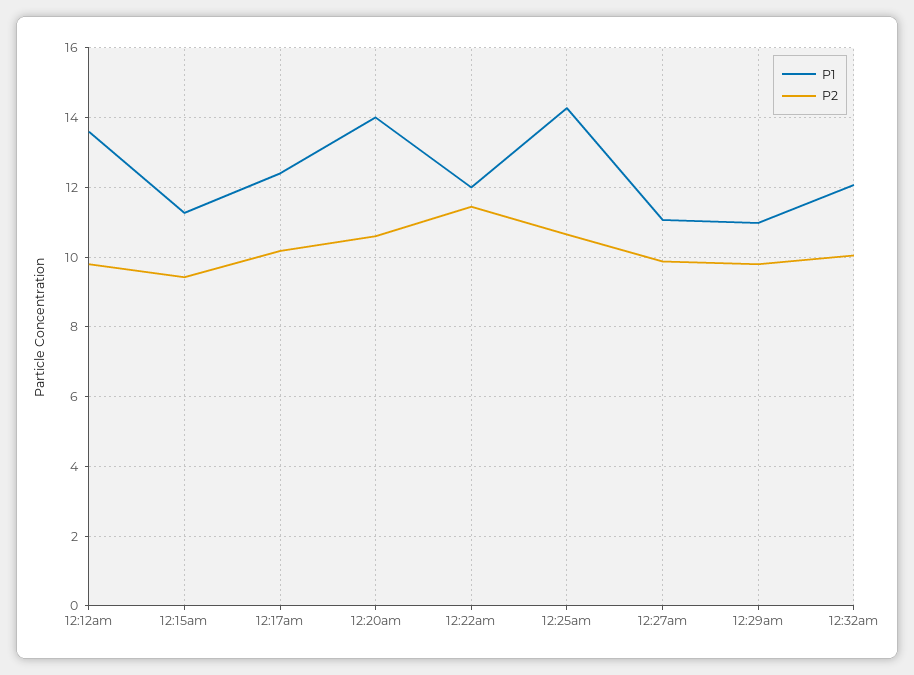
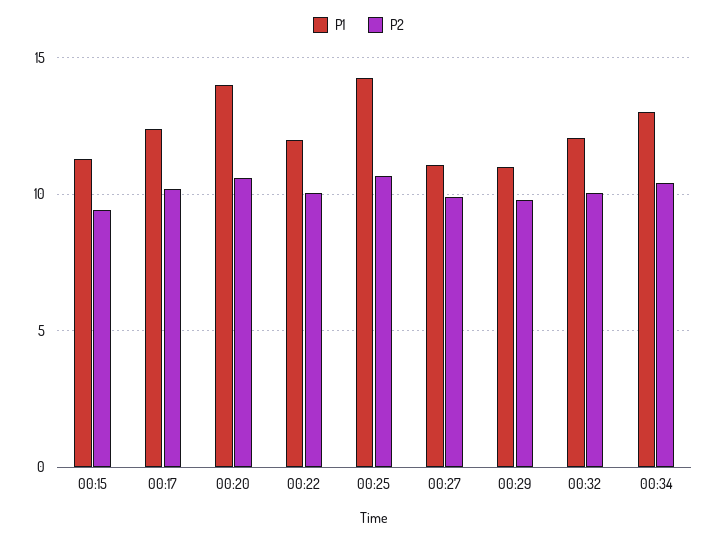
P1, 12:12am: 13.6 -> none
P2, 12:12am: 9.8 -> none
P2, 12:22am: 11.4 -> 10
P1, 00:34: none -> 13
P2, 00:34: none -> 10.5

